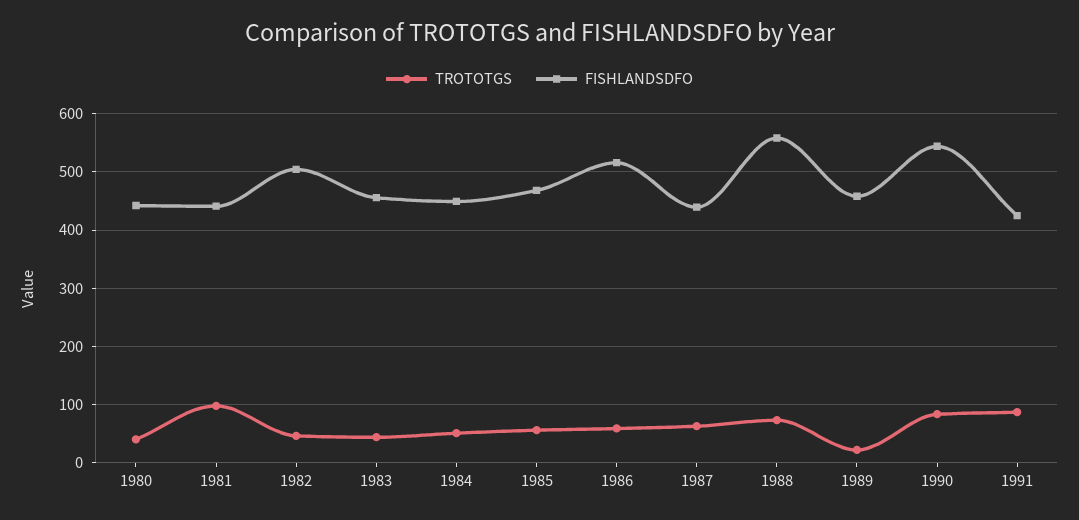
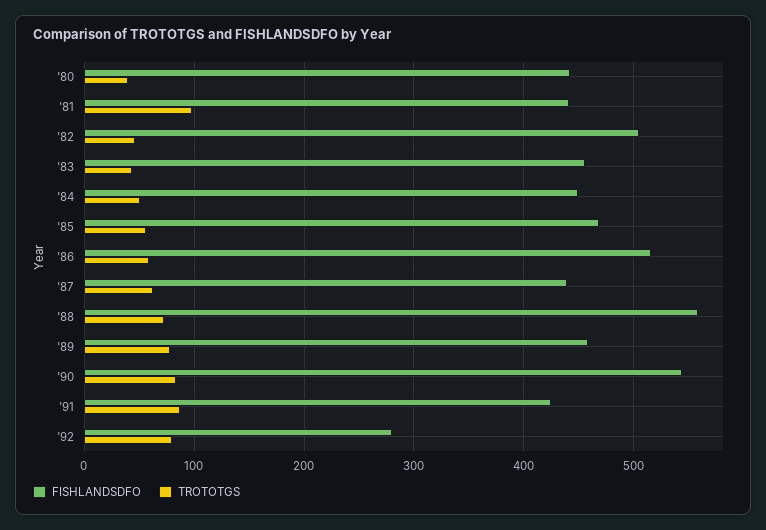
TROTOTGS, 1989: 20 -> 80
FISHLANDSDFO, '92: none -> 280
TROTOTGS, '92: none -> 80

